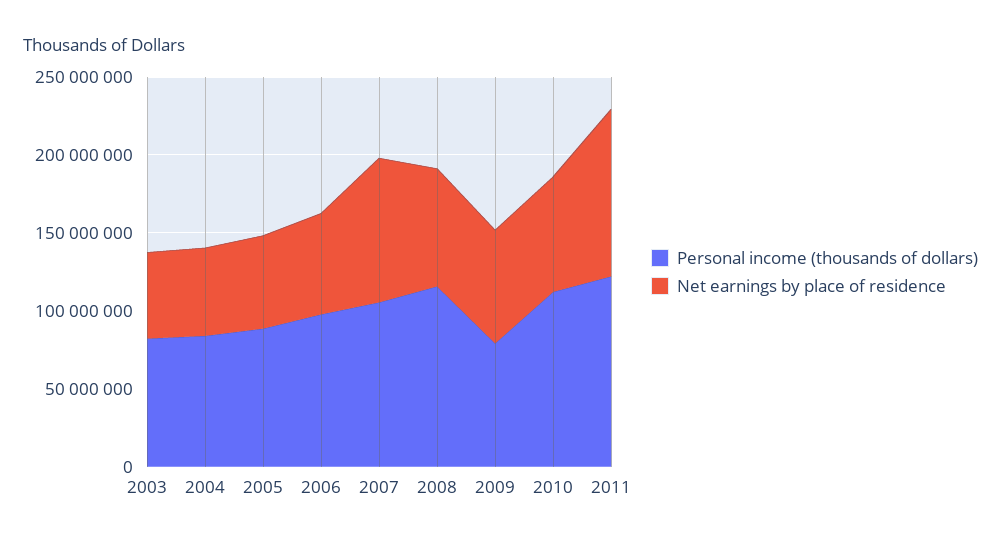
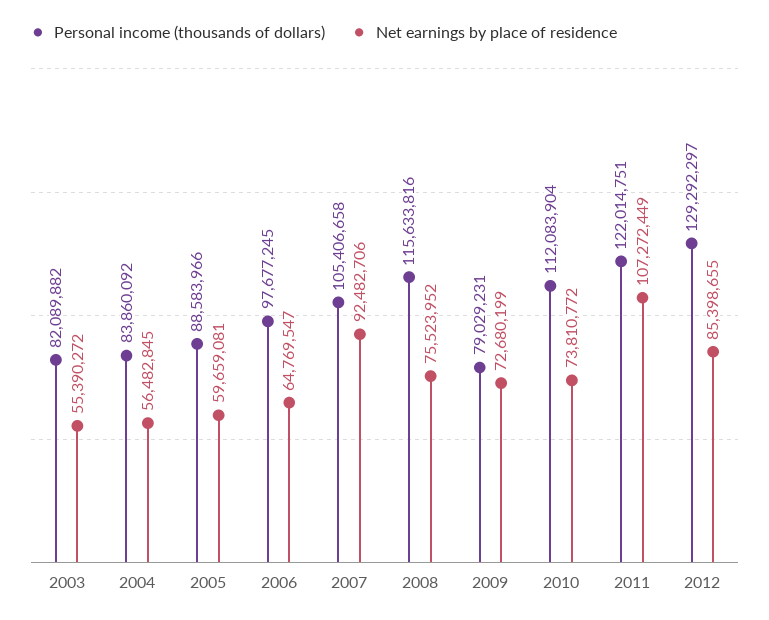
Personal income (thousands of dollars), 2012: none -> 129292297
Net earnings by place of residence, 2012: none -> 85398655

